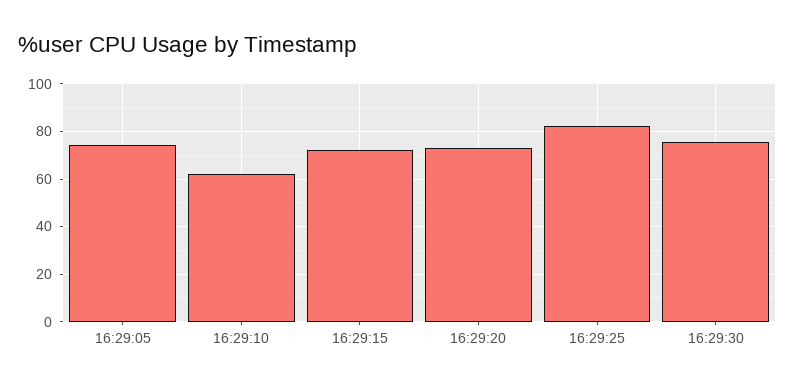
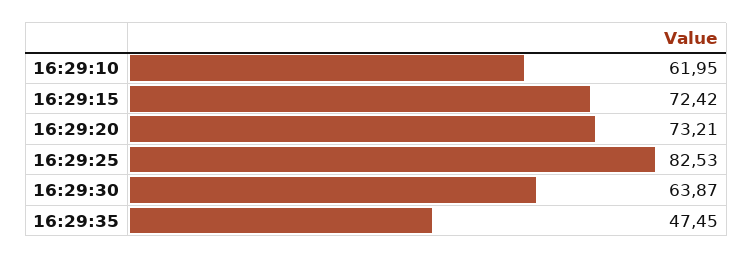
16:29:05: 75 -> none
16:29:30: 75 -> 63.87
16:29:35: none -> 47.45

